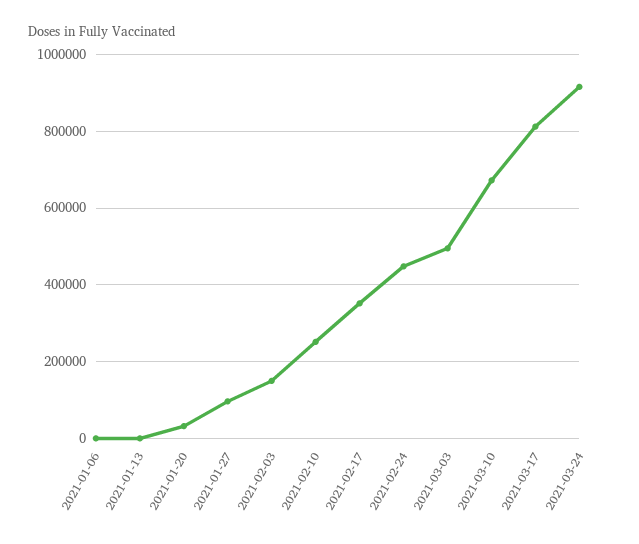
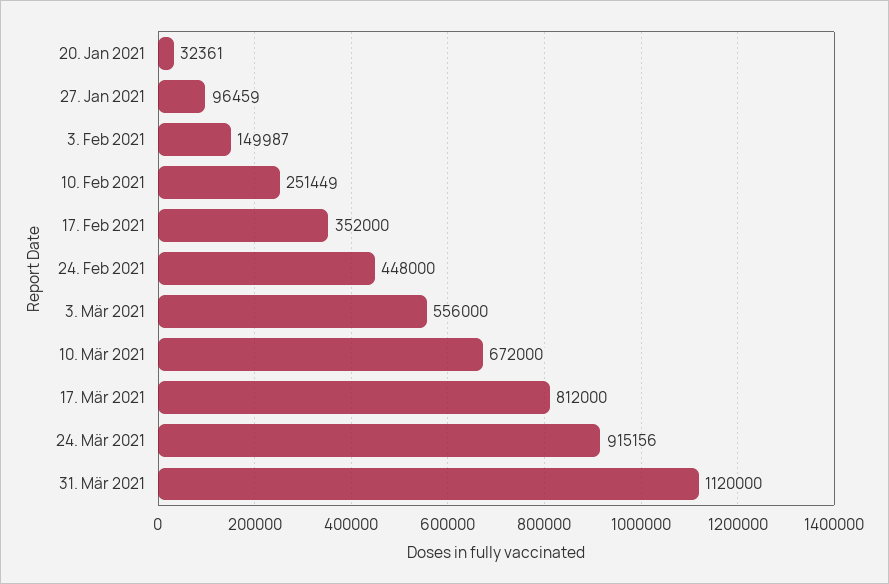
2021-01-06: 0 -> none
2021-01-13: 0 -> none
2021-03-03: 500000 -> 556000
31. Mär 2021: none -> 1120000

